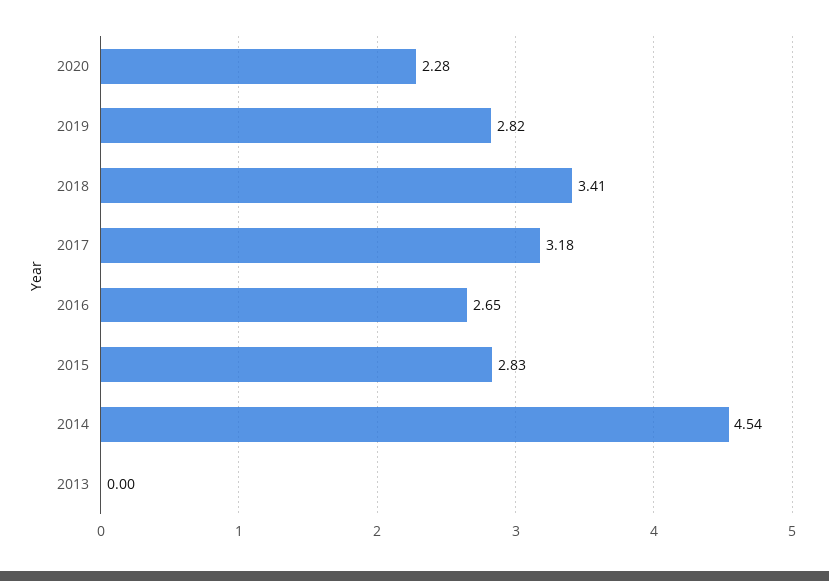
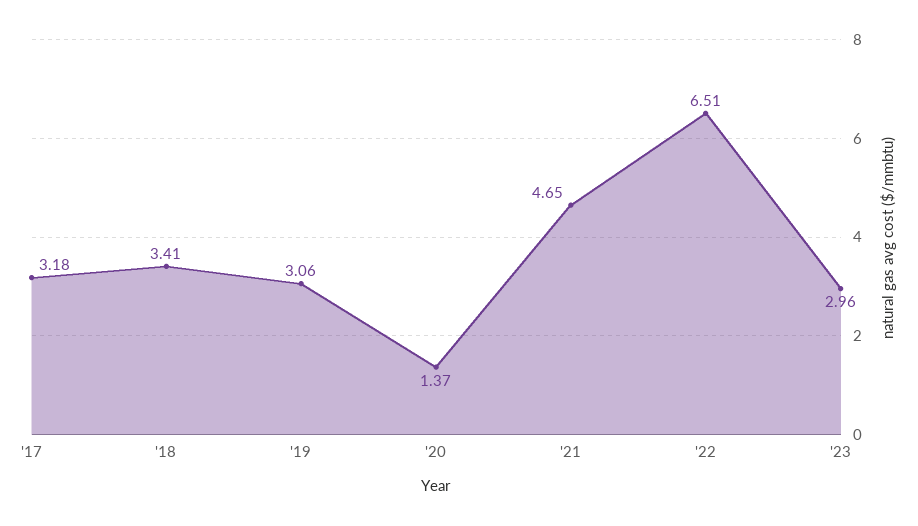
2020: 2.28 -> 1.37
2019: 2.82 -> 3.06
2016: 2.65 -> none
2015: 2.83 -> none
2014: 4.54 -> none
2013: 0 -> none
'21: none -> 4.65
'22: none -> 6.51
'23: none -> 2.96

